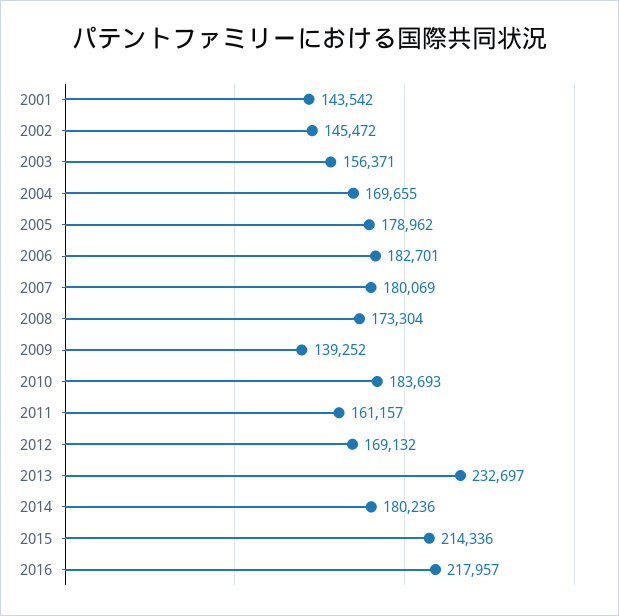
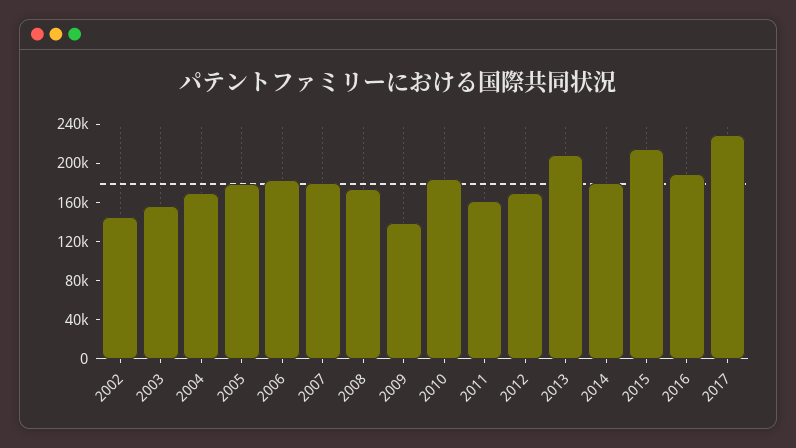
2001: 143542 -> none
2013: 232697 -> 210000
2016: 217957 -> 190000
2017: none -> 230000

